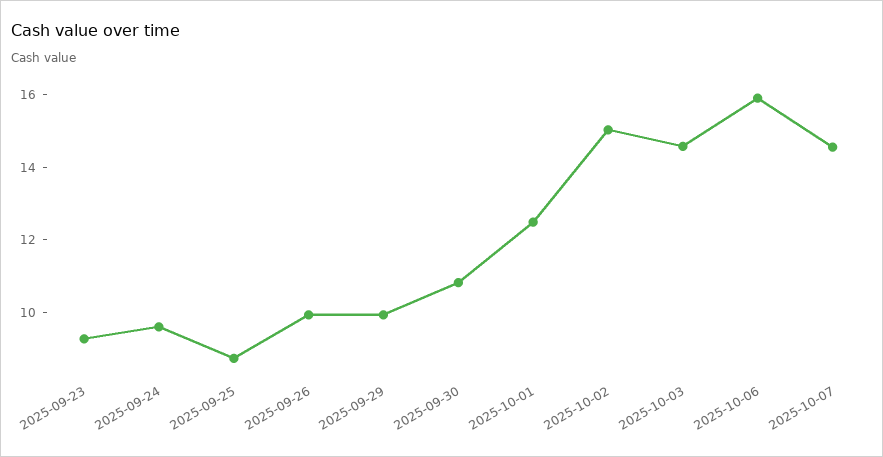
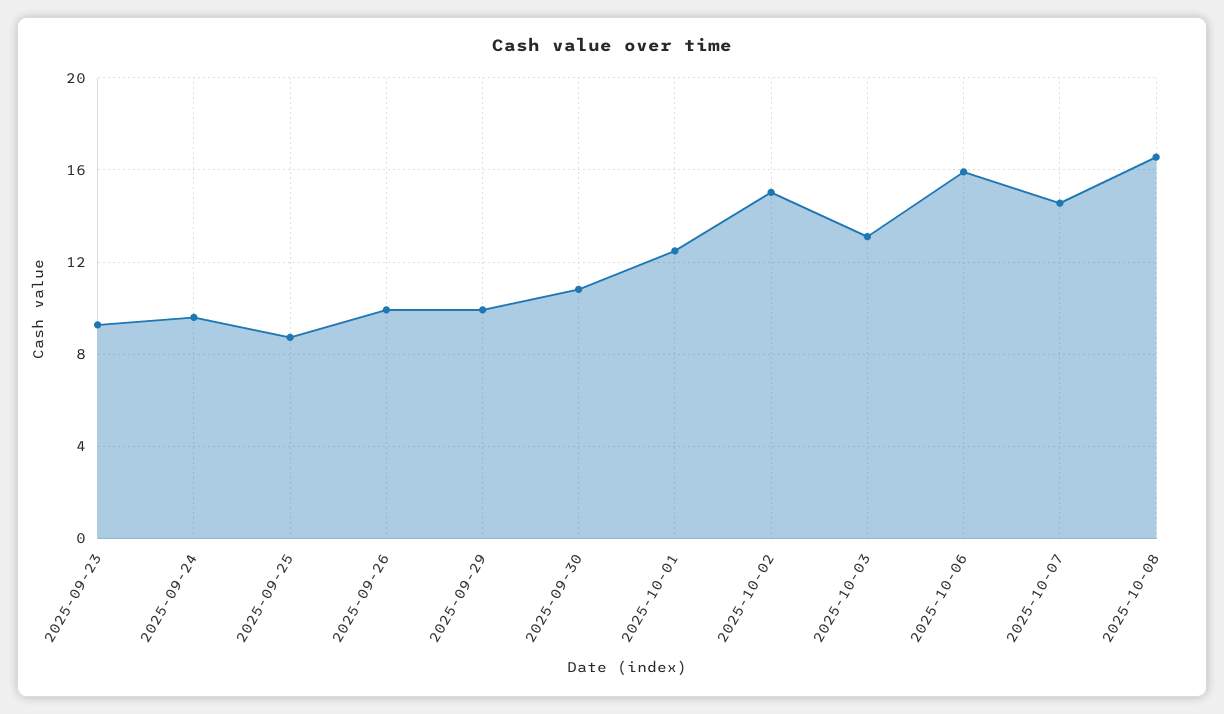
2025-10-03: 14.5 -> 13
2025-10-08: none -> 16.5

